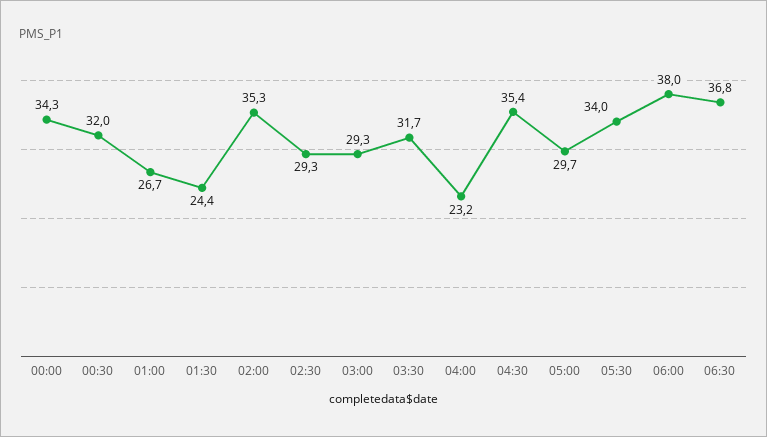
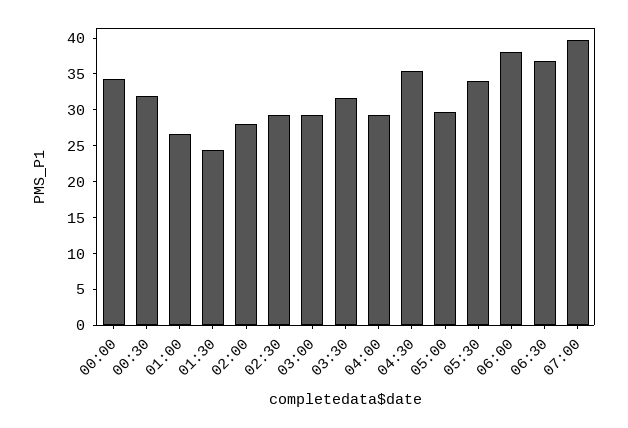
02:00: 35.3 -> 27.5
04:00: 23.2 -> 30
07:00: none -> 40

